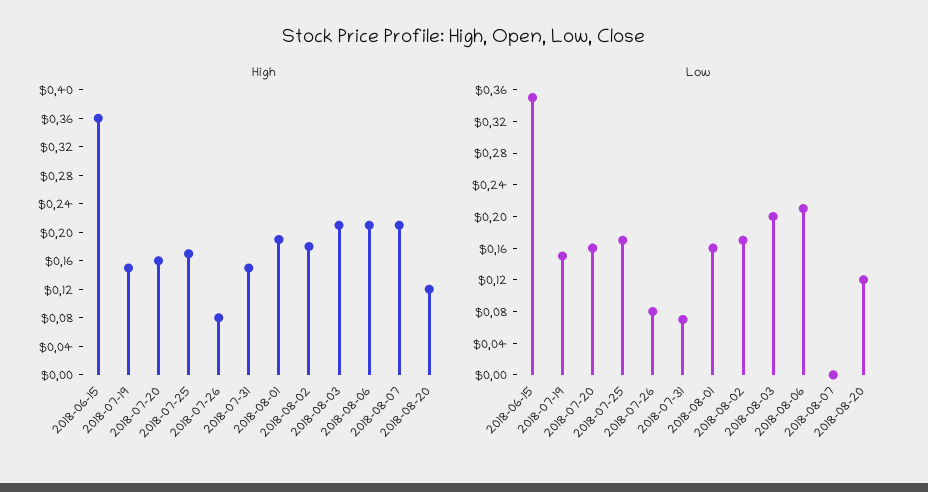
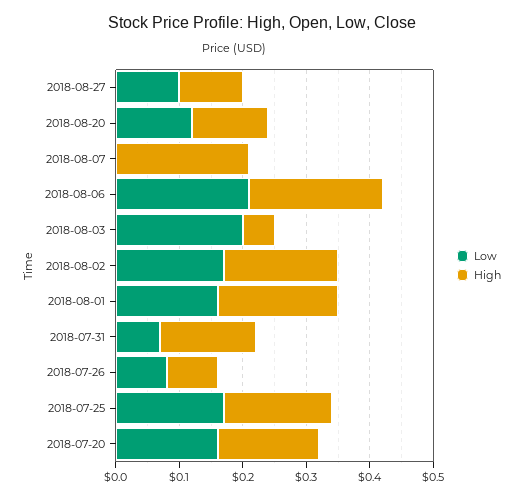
High, 2018-06-15: 0.36 -> none
High, 2018-07-19: 0.16 -> none
High, 2018-08-03: 0.2 -> 0.05
Low, 2018-06-15: 0.36 -> none
Low, 2018-07-19: 0.16 -> none
Low, 2018-08-27: none -> 0.1
High, 2018-08-27: none -> 0.1

